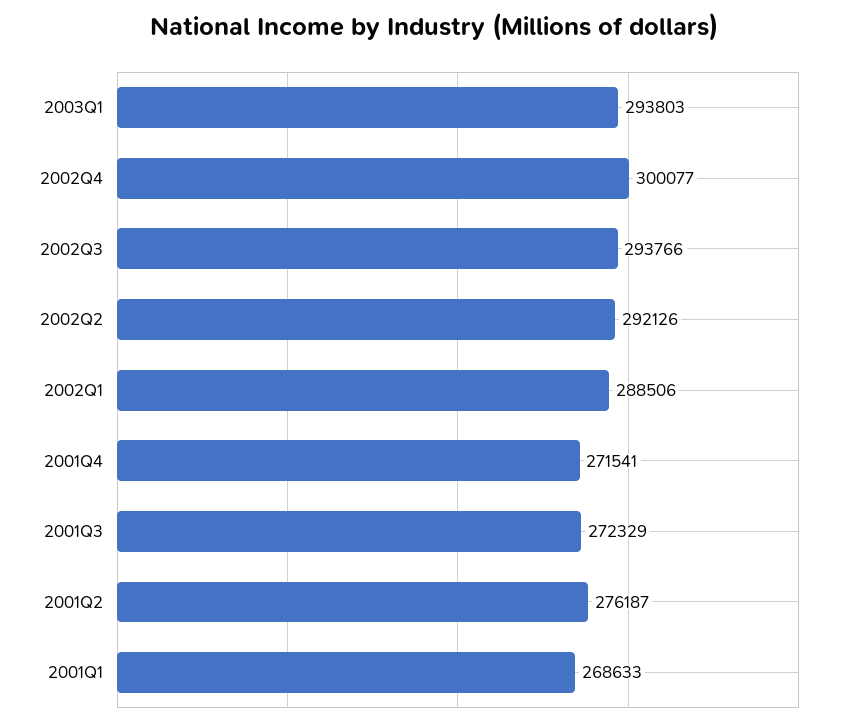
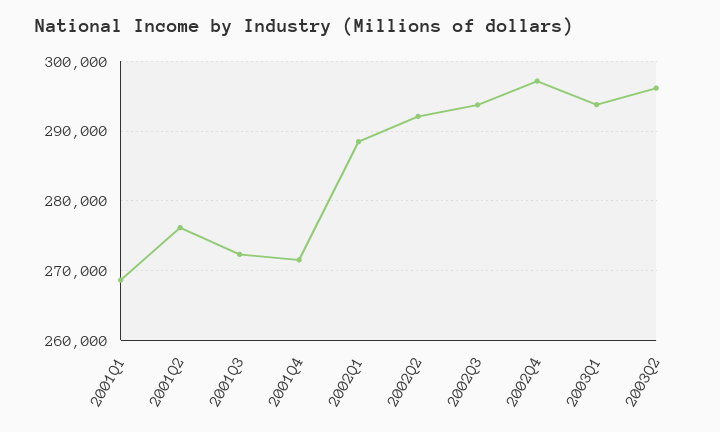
2002Q4: 300077 -> 297000
2003Q2: none -> 296000

